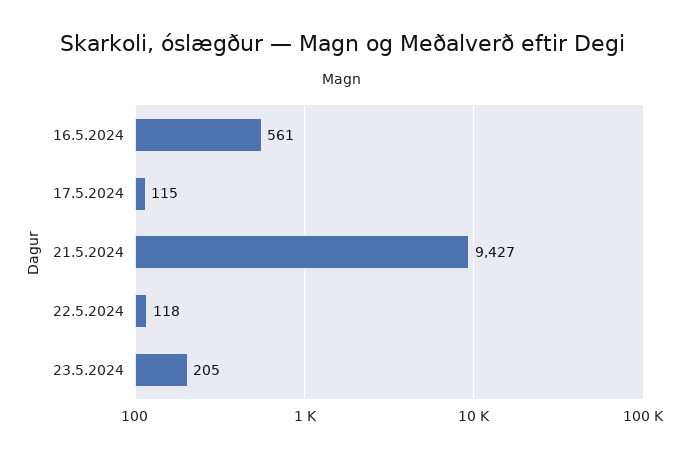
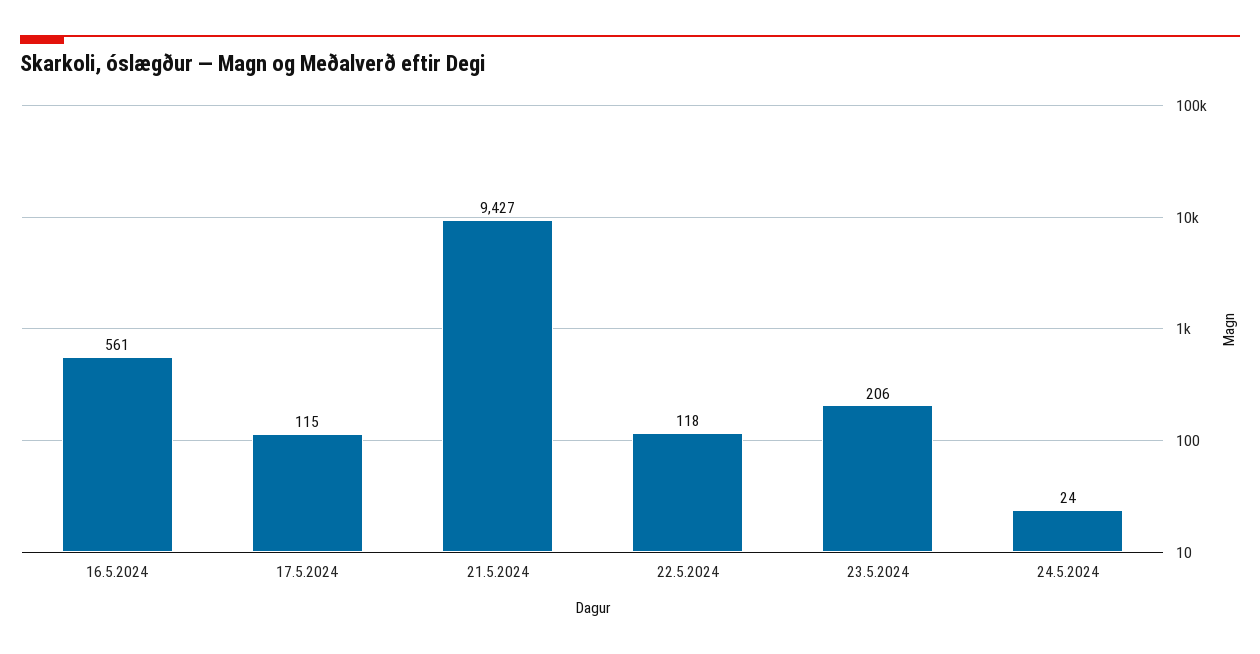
23.5.2024: 205 -> 206
24.5.2024: none -> 24

